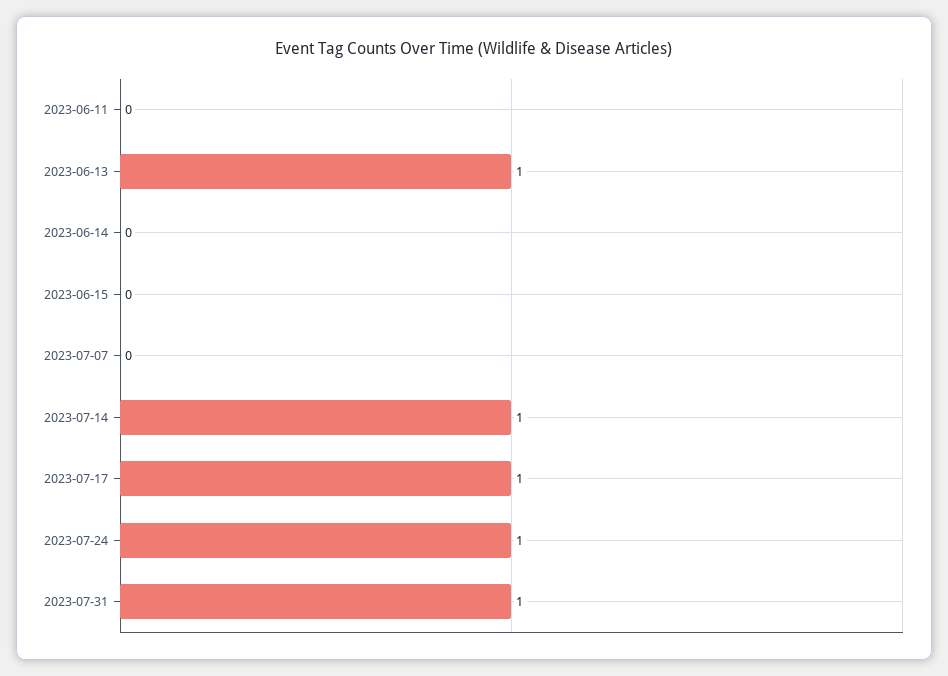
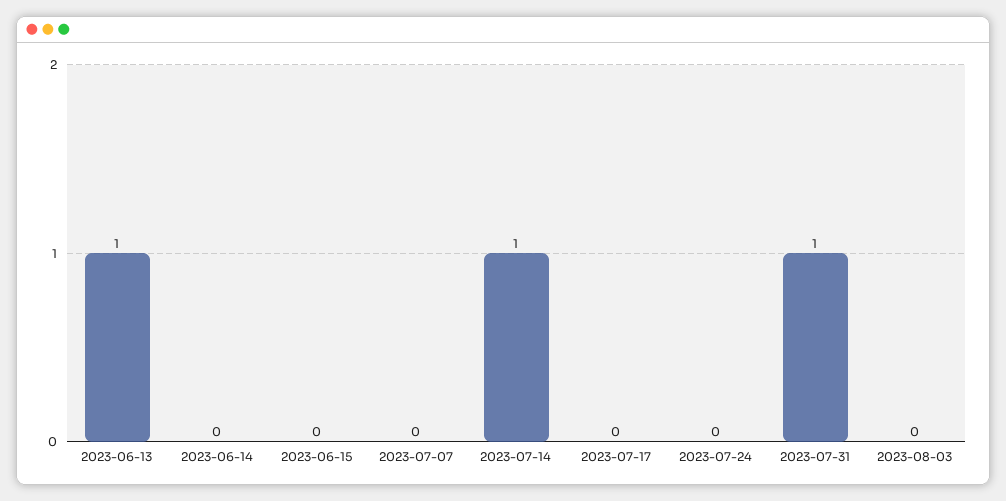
2023-06-11: 0 -> none
2023-07-17: 1 -> 0
2023-07-24: 1 -> 0
2023-08-03: none -> 0

